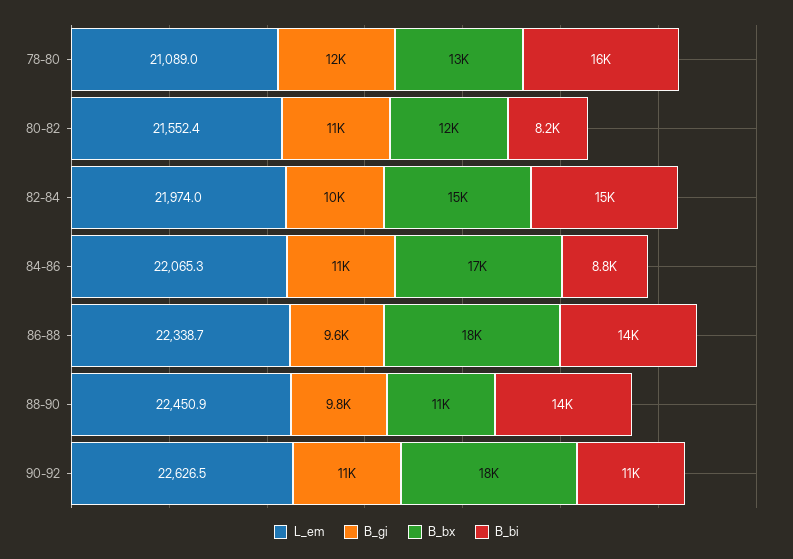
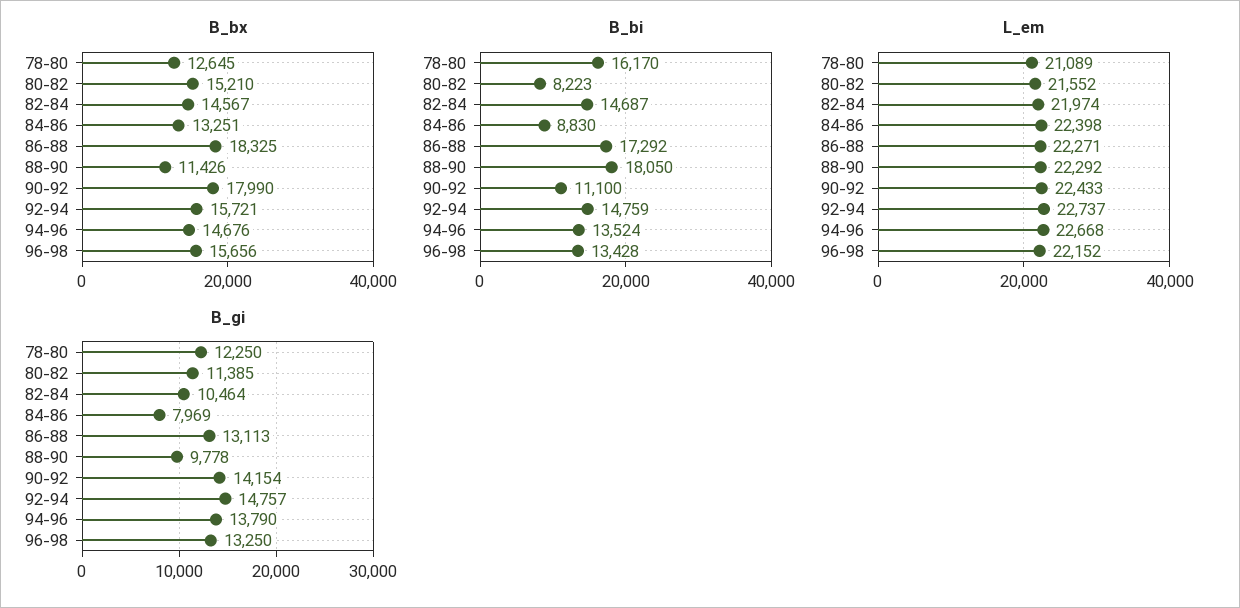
B_bx, 80-82: 12000 -> 15210
L_em, 84-86: 22065.3 -> 22398
B_gi, 84-86: 11000 -> 7969
B_bx, 84-86: 17000 -> 13251
L_em, 86-88: 22338.7 -> 22271
B_gi, 86-88: 9600 -> 13113
B_bi, 86-88: 14000 -> 17292
L_em, 88-90: 22450.9 -> 22292
B_bi, 88-90: 14000 -> 18050
L_em, 90-92: 22626.5 -> 22433
B_gi, 90-92: 11000 -> 14154
B_bx, 92-94: none -> 15721
B_bx, 94-96: none -> 14676
B_bx, 96-98: none -> 15656
B_bi, 92-94: none -> 14759
B_bi, 94-96: none -> 13524
B_bi, 96-98: none -> 13428
L_em, 92-94: none -> 22737
L_em, 94-96: none -> 22668
L_em, 96-98: none -> 22152
B_gi, 92-94: none -> 14757
B_gi, 94-96: none -> 13790
B_gi, 96-98: none -> 13250

